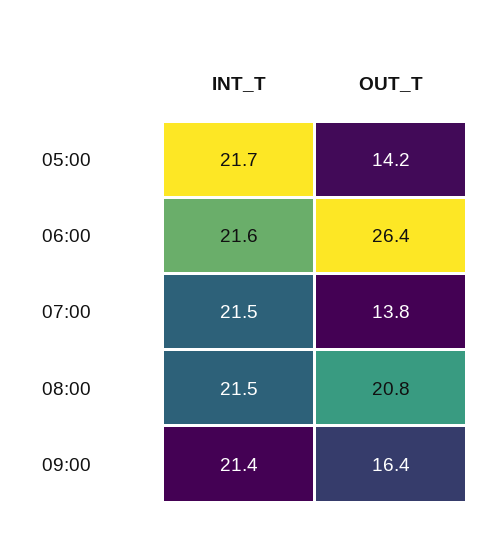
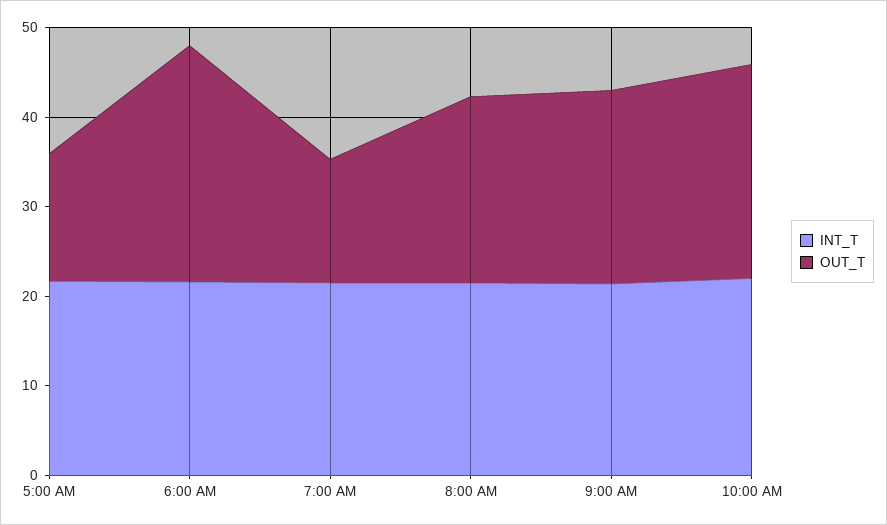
OUT_T, 09:00: 16.4 -> 22
INT_T, 10:00 AM: none -> 22
OUT_T, 10:00 AM: none -> 24

